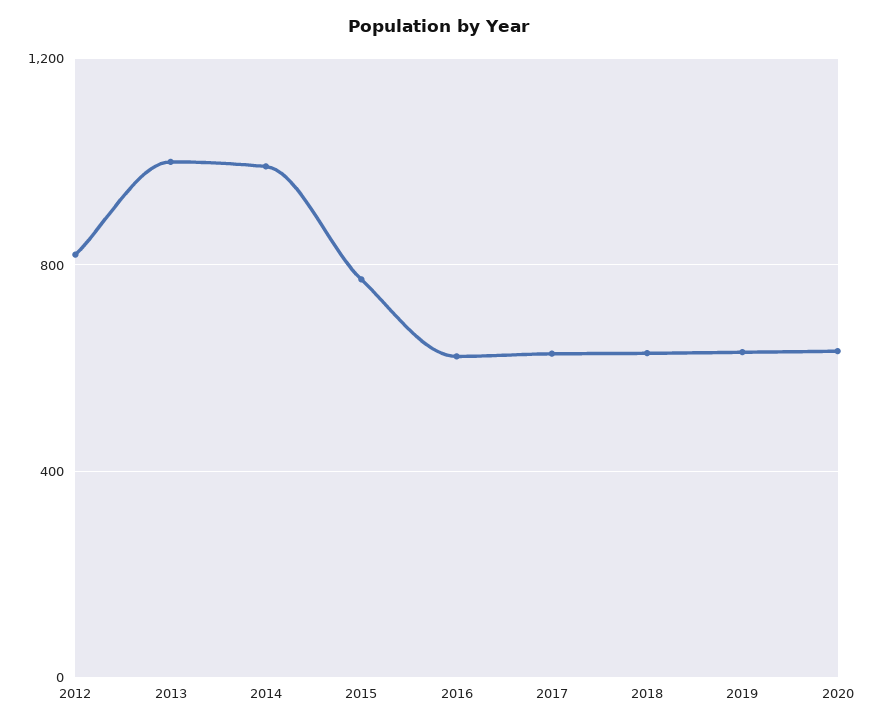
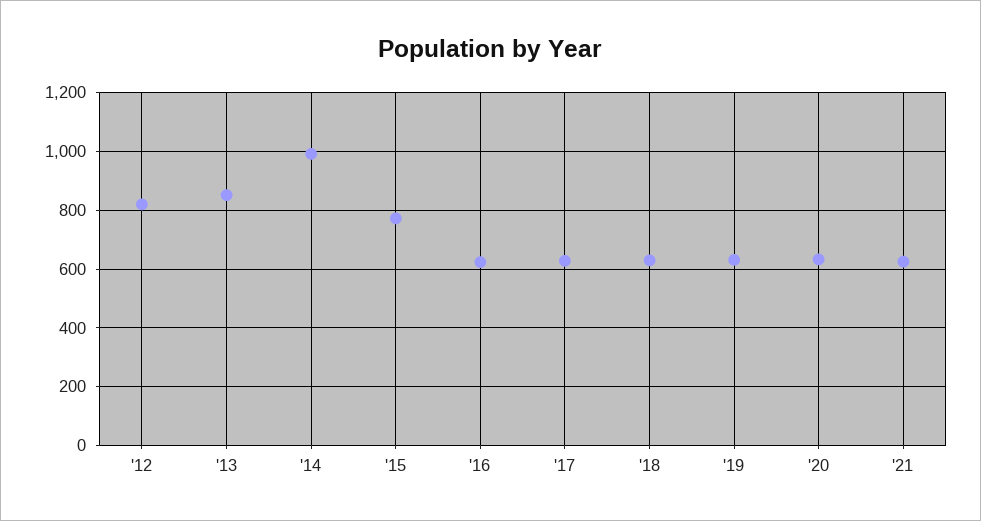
2013: 1000 -> 850
'21: none -> 625

